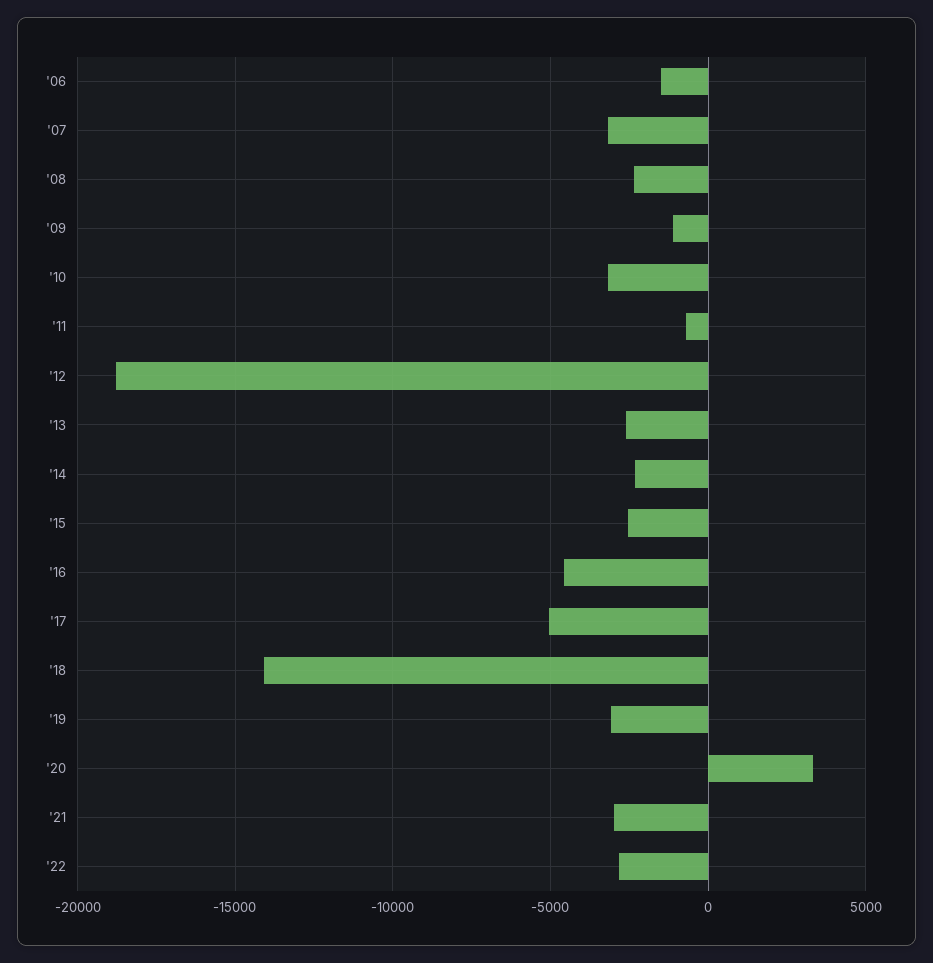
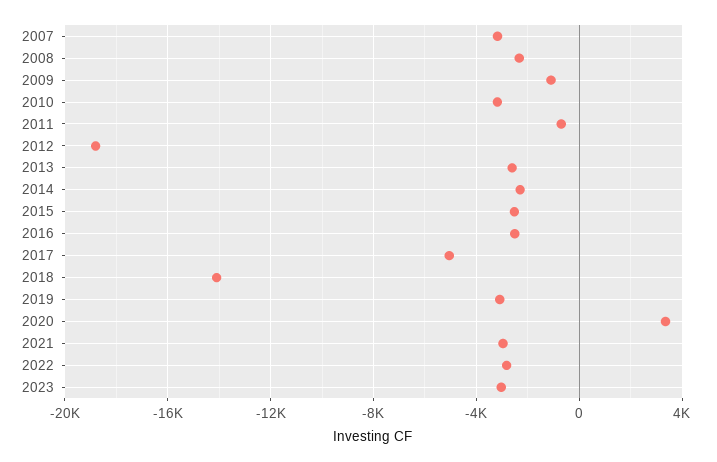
'06: -1500 -> none
'16: -4500 -> -2500
2023: none -> -3000

